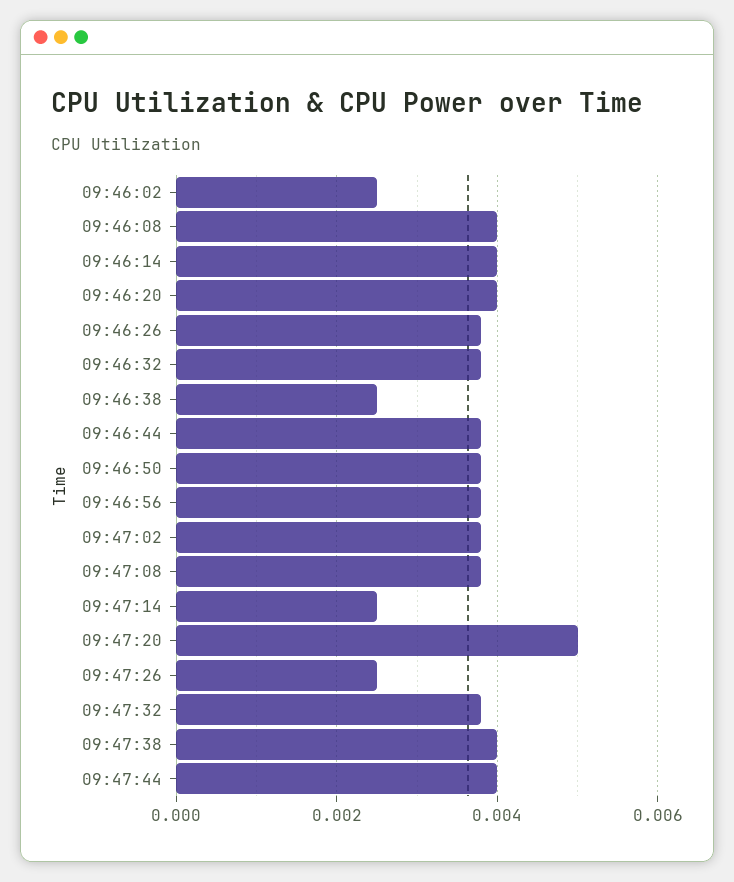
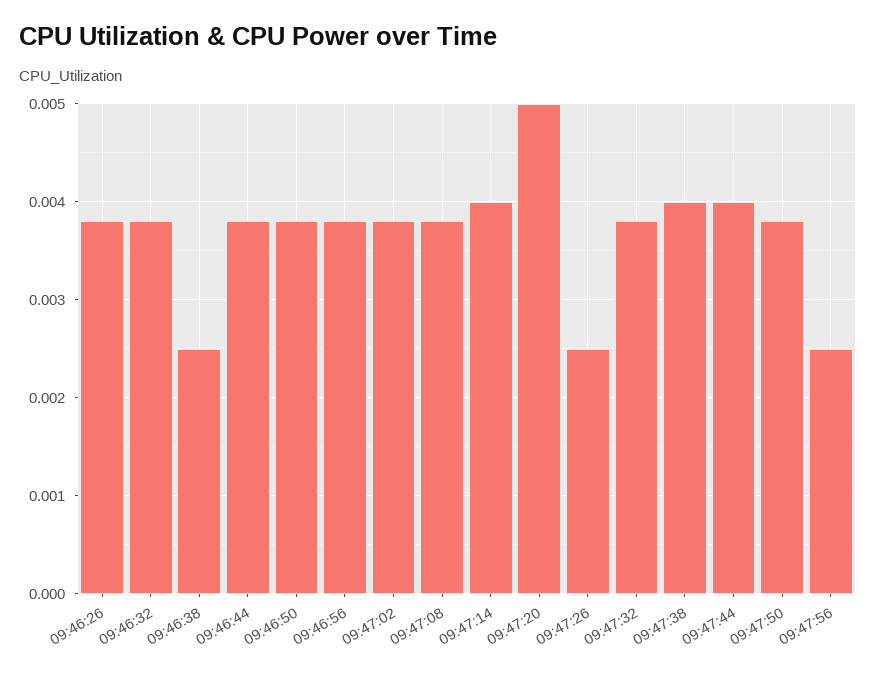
09:46:02: 0.0025 -> none
09:46:08: 0.004 -> none
09:46:14: 0.004 -> none
09:46:20: 0.004 -> none
09:47:14: 0.0025 -> 0.004
09:47:50: none -> 0.0038
09:47:56: none -> 0.0025

